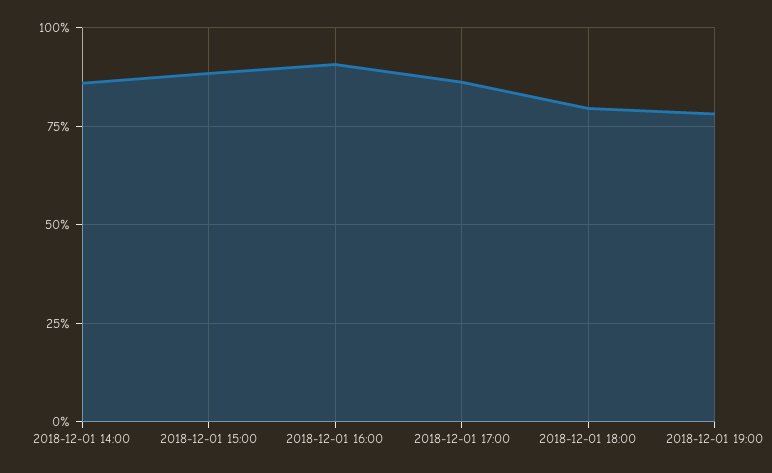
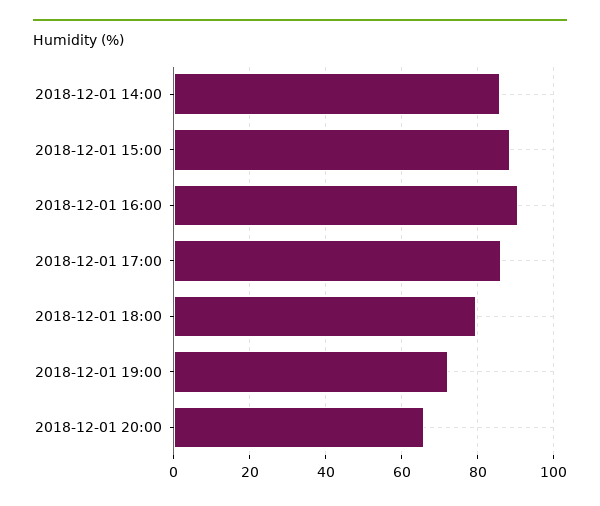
2018-12-01 19:00: 77.5 -> 72
2018-12-01 20:00: none -> 66

